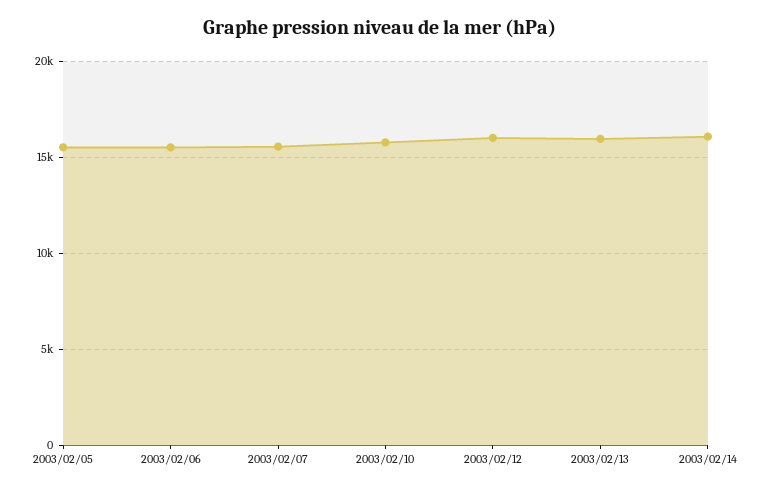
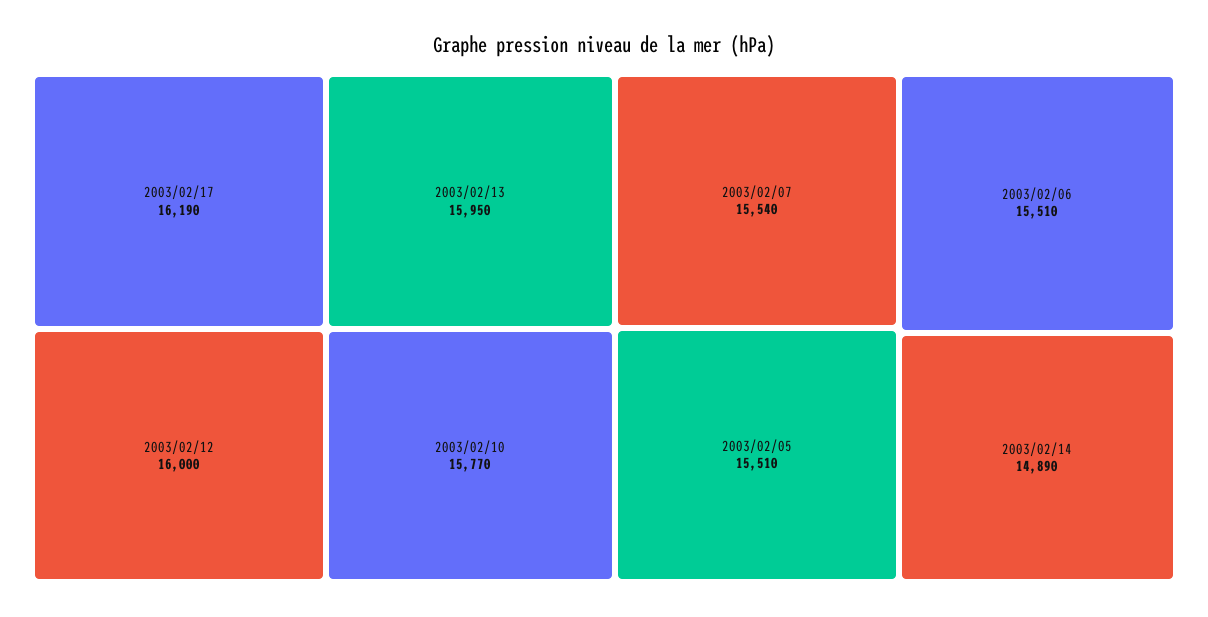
2003/02/14: 16000 -> 14890
2003/02/17: none -> 16190

